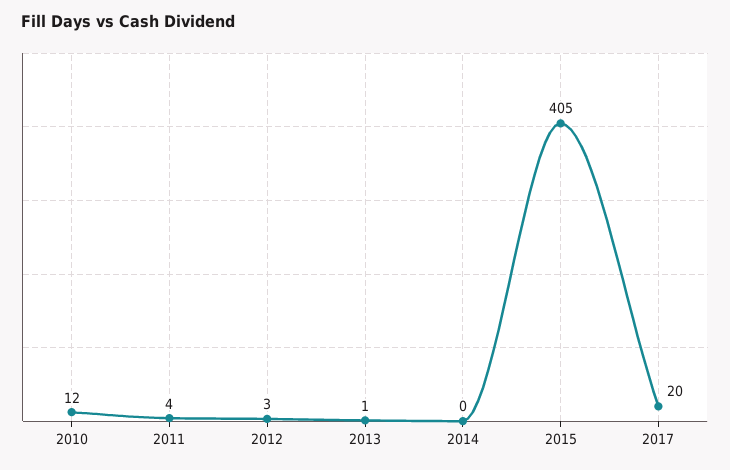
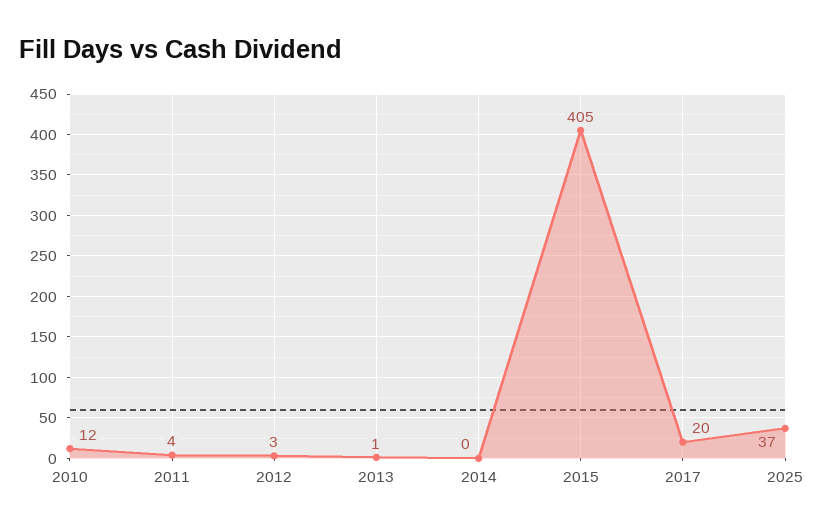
2025: none -> 37

